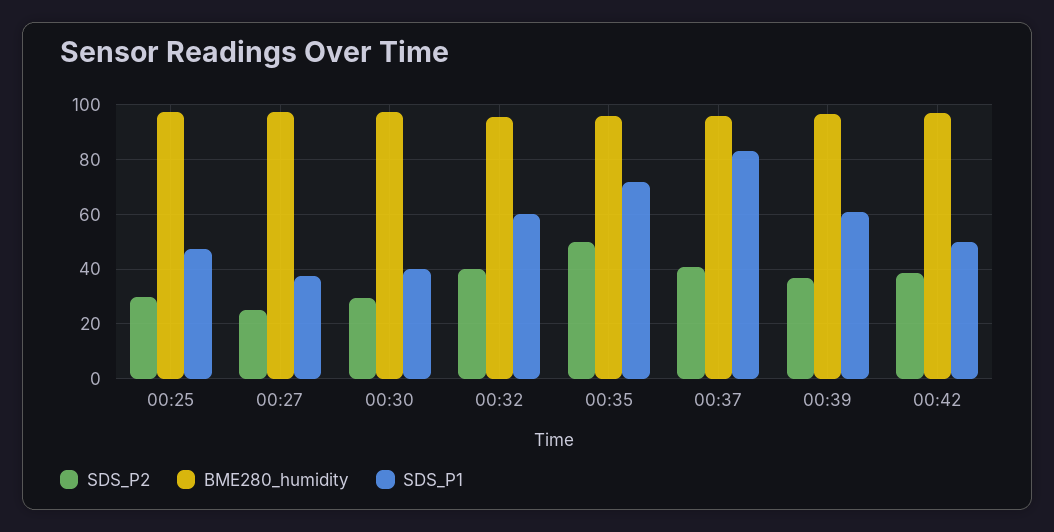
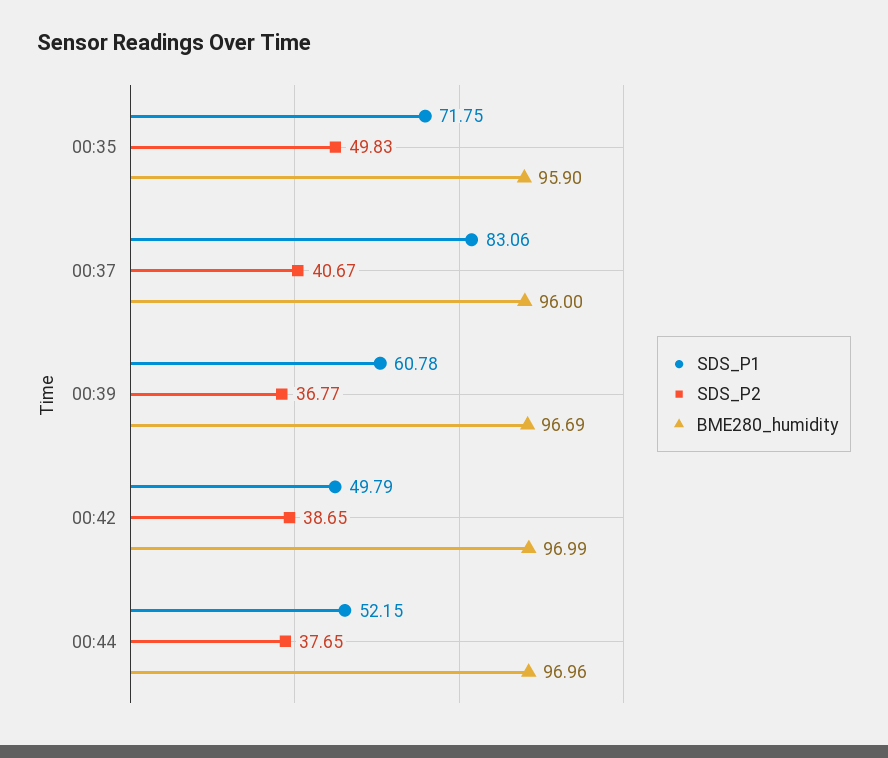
SDS_P2, 00:25: 30 -> none
BME280_humidity, 00:25: 97.5 -> none
SDS_P1, 00:25: 47.5 -> none
SDS_P2, 00:27: 25 -> none
BME280_humidity, 00:27: 97.5 -> none
SDS_P1, 00:27: 37.5 -> none
SDS_P2, 00:30: 30 -> none
BME280_humidity, 00:30: 97.5 -> none
SDS_P1, 00:30: 40 -> none
SDS_P2, 00:32: 40 -> none
BME280_humidity, 00:32: 95 -> none
SDS_P1, 00:32: 60 -> none
SDS_P1, 00:44: none -> 52.15
SDS_P2, 00:44: none -> 37.65
BME280_humidity, 00:44: none -> 96.96

